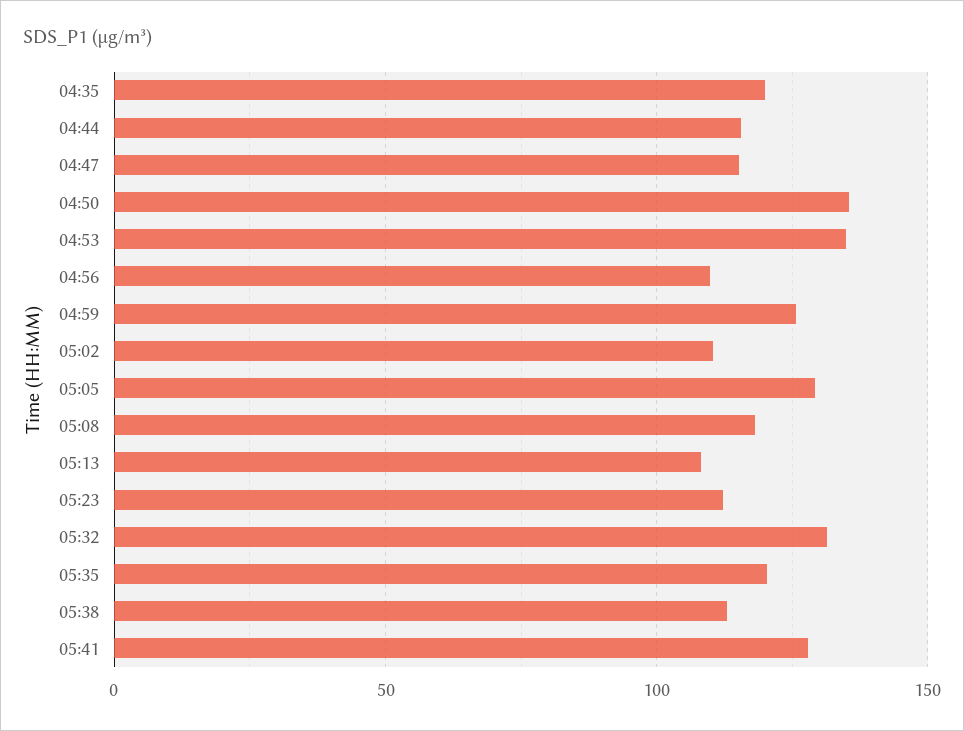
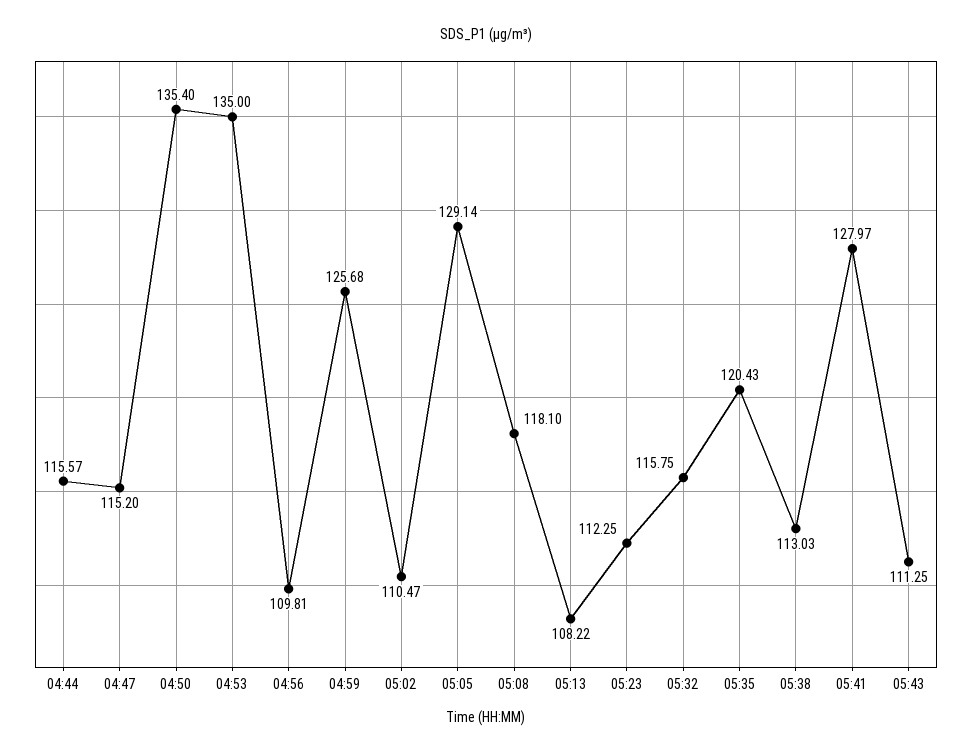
04:35: 120 -> none
05:32: 130 -> 115.75
05:43: none -> 111.25

